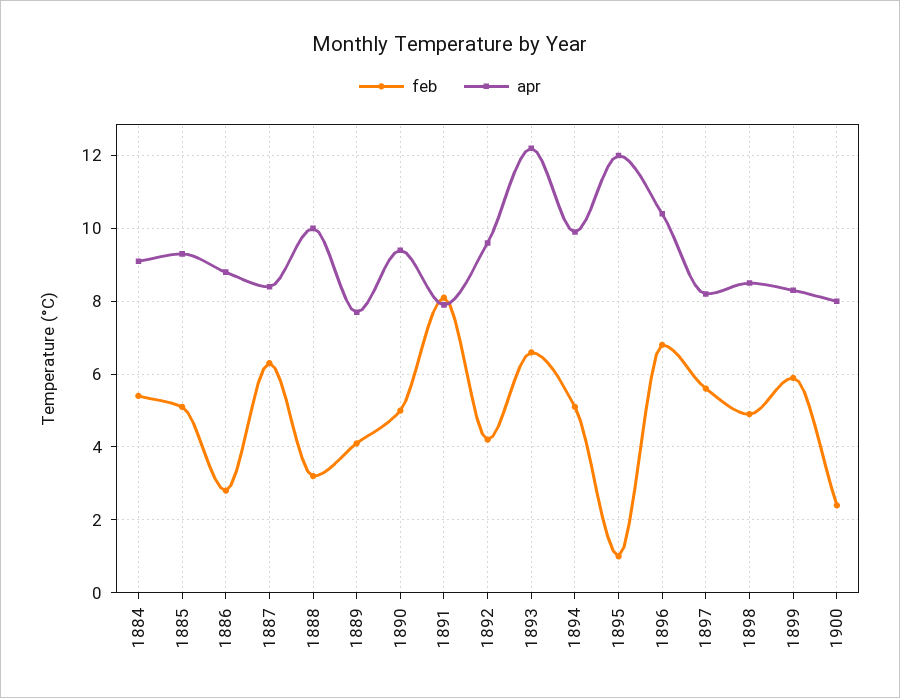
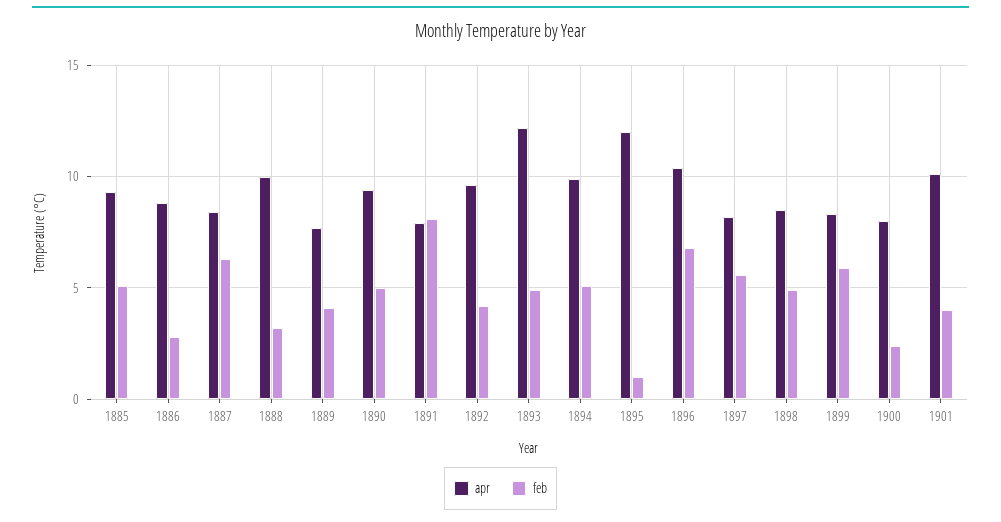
feb, 1884: 5.5 -> none
apr, 1884: 9 -> none
feb, 1893: 6.5 -> 5
apr, 1901: none -> 10
feb, 1901: none -> 4

